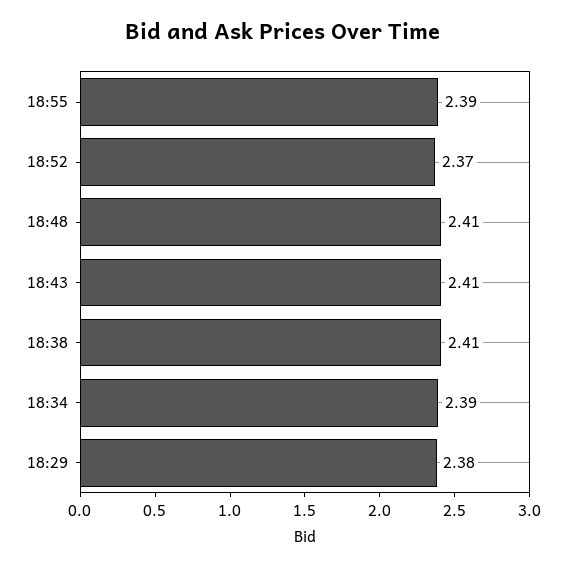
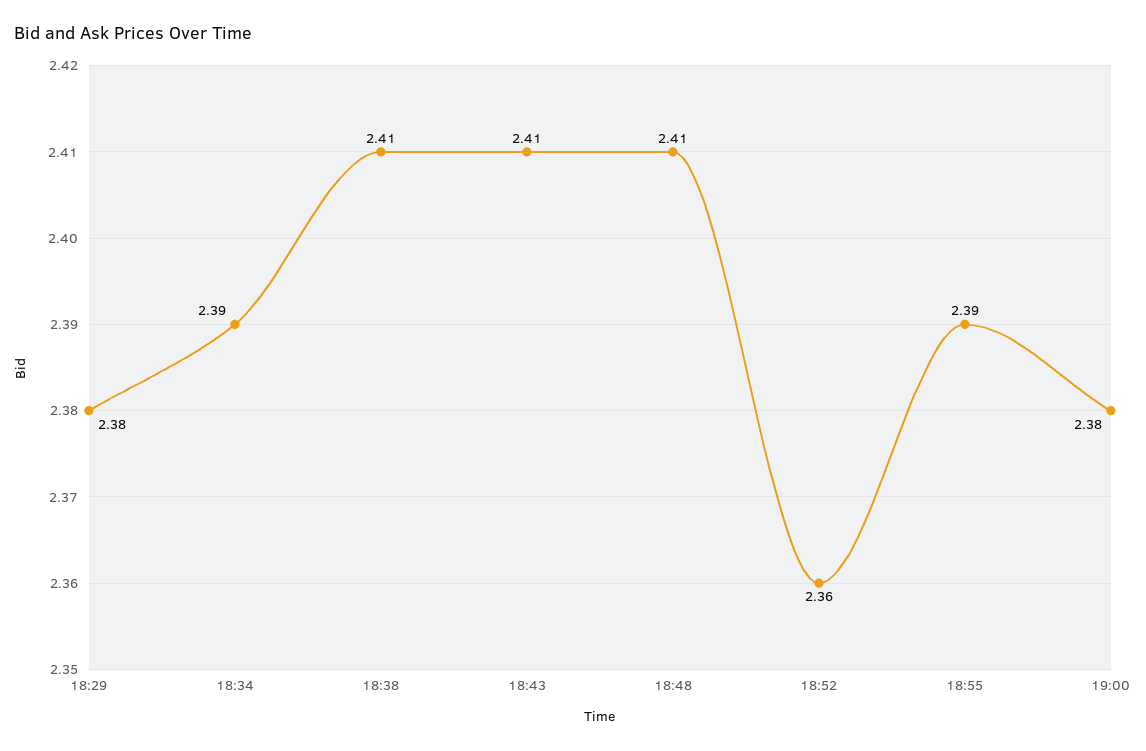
18:52: 2.37 -> 2.36
19:00: none -> 2.38

